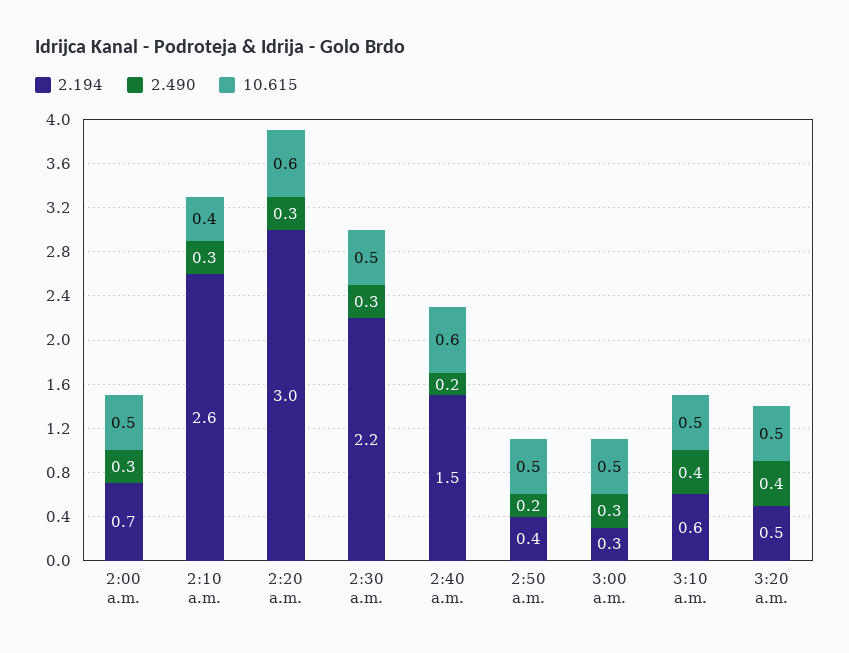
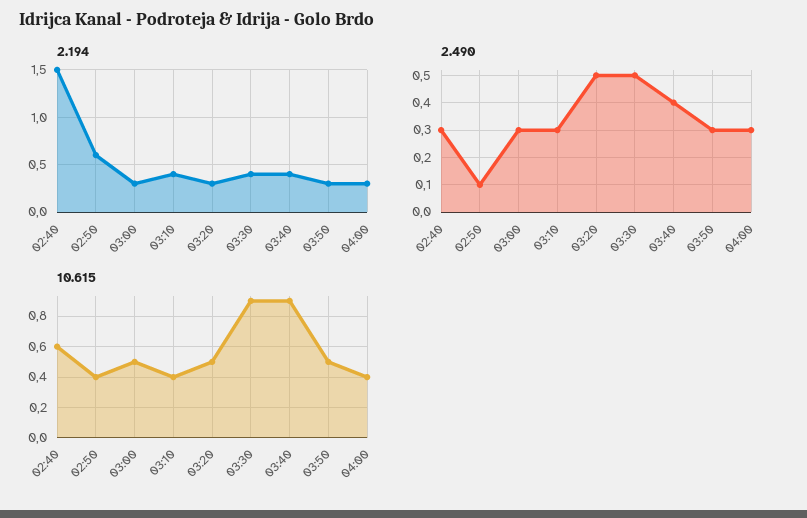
2.194, 2:00 a.m.: 0.7 -> none
2.490, 2:00 a.m.: 0.3 -> none
10.615, 2:00 a.m.: 0.5 -> none
2.194, 2:10 a.m.: 2.6 -> none
2.490, 2:10 a.m.: 0.3 -> none
10.615, 2:10 a.m.: 0.4 -> none
2.194, 2:20 a.m.: 3 -> none
2.490, 2:20 a.m.: 0.3 -> none
10.615, 2:20 a.m.: 0.6 -> none
2.194, 2:30 a.m.: 2.2 -> none
2.490, 2:30 a.m.: 0.3 -> none
10.615, 2:30 a.m.: 0.5 -> none
2.490, 2:40 a.m.: 0.2 -> 0.3
2.194, 2:50 a.m.: 0.4 -> 0.6
2.490, 2:50 a.m.: 0.2 -> 0.1
10.615, 2:50 a.m.: 0.5 -> 0.4
2.194, 3:10 a.m.: 0.6 -> 0.4
2.490, 3:10 a.m.: 0.4 -> 0.3
10.615, 3:10 a.m.: 0.5 -> 0.4
2.194, 3:20 a.m.: 0.5 -> 0.3
2.490, 3:20 a.m.: 0.4 -> 0.5
2.194, 03:30: none -> 0.4
2.194, 03:40: none -> 0.4
2.194, 03:50: none -> 0.3
2.194, 04:00: none -> 0.3
2.490, 03:30: none -> 0.5
2.490, 03:40: none -> 0.4
2.490, 03:50: none -> 0.3
2.490, 04:00: none -> 0.3
10.615, 03:30: none -> 0.9
10.615, 03:40: none -> 0.9
10.615, 03:50: none -> 0.5
10.615, 04:00: none -> 0.4

